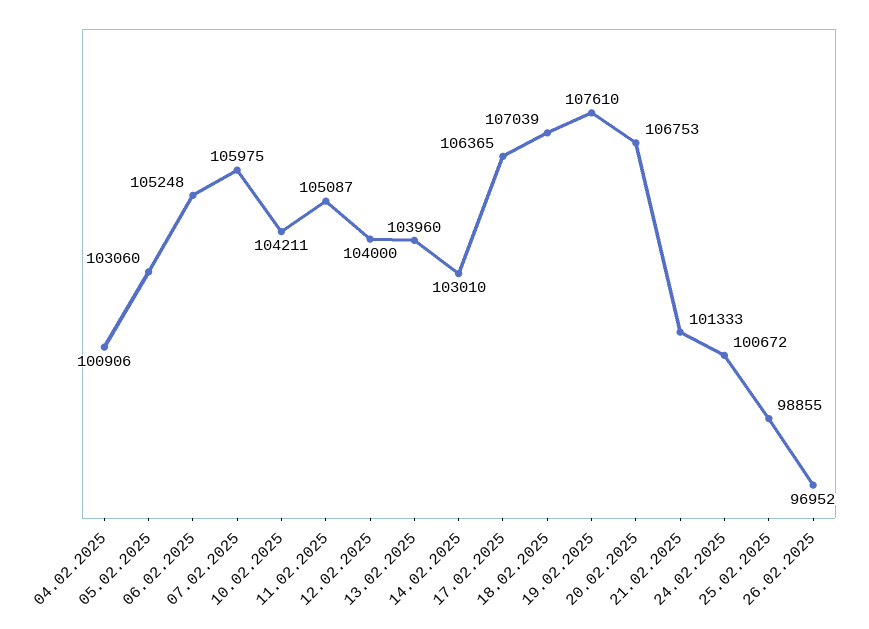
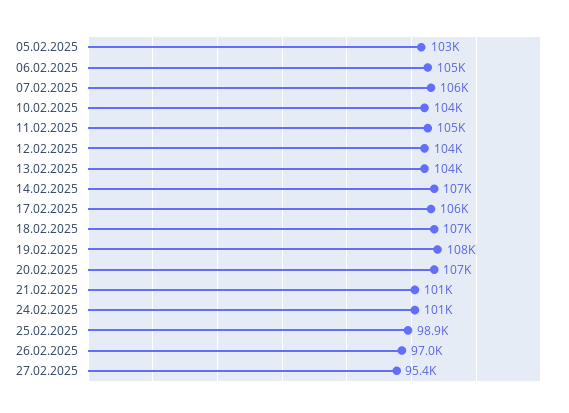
04.02.2025: 100906 -> none
14.02.2025: 103010 -> 107000
27.02.2025: none -> 95400

